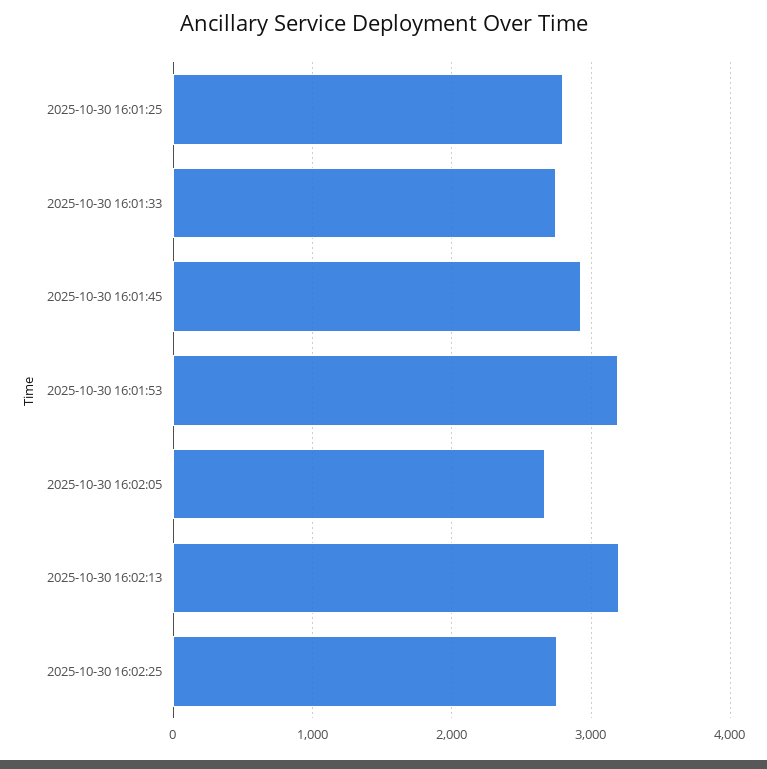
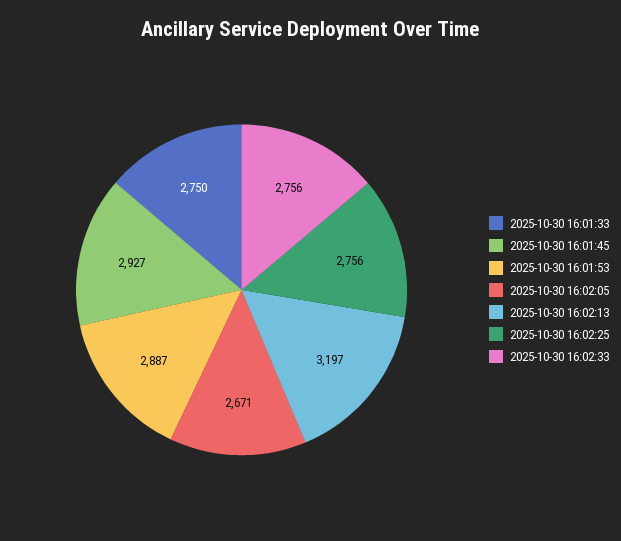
2025-10-30 16:01:25: 2800 -> none
2025-10-30 16:01:53: 3200 -> 2887
2025-10-30 16:02:33: none -> 2756

